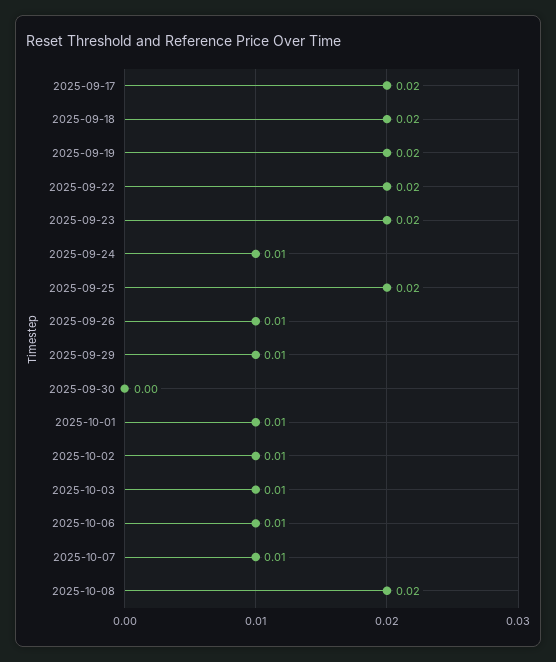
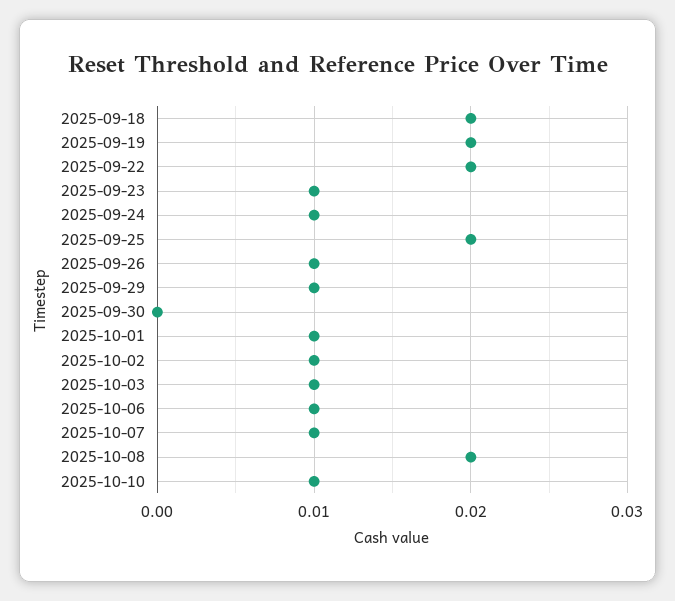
2025-09-17: 0.02 -> none
2025-09-23: 0.02 -> 0.01
2025-10-10: none -> 0.01

